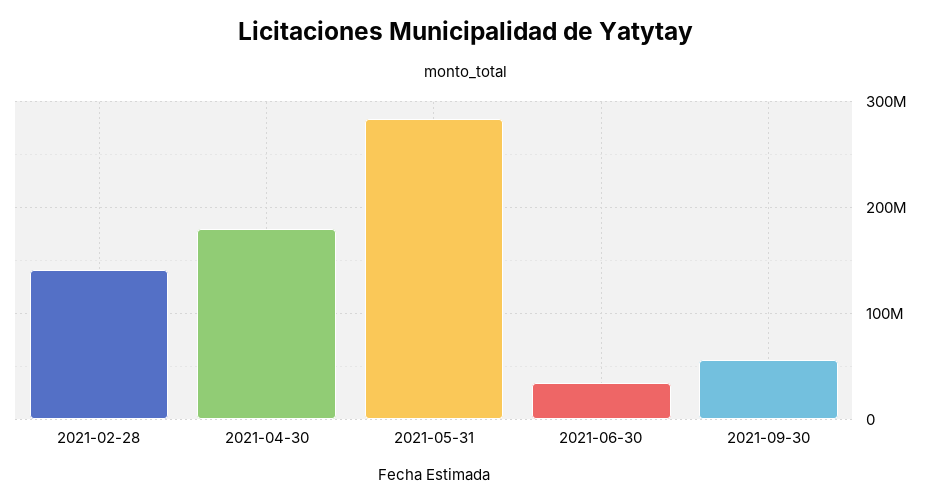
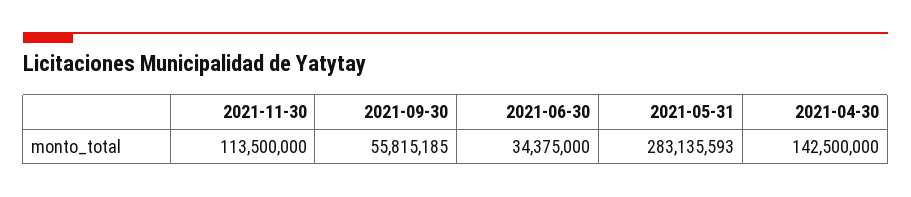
2021-02-28: 140000000 -> none
2021-04-30: 180000000 -> 142500000
2021-11-30: none -> 113500000

